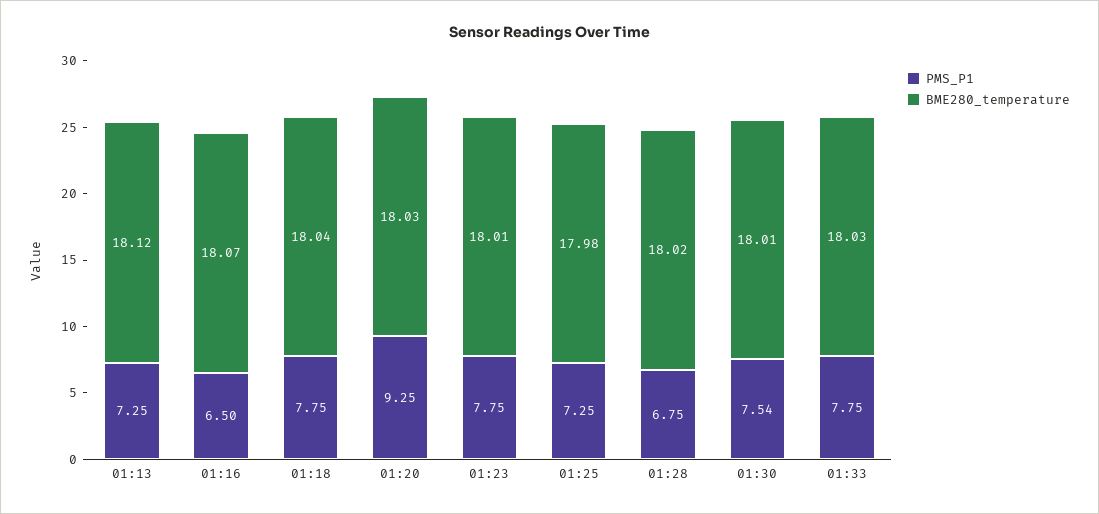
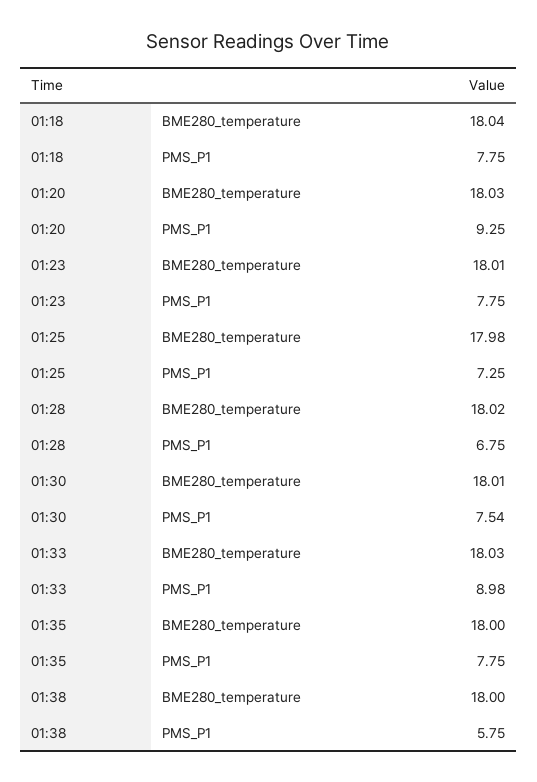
PMS_P1, 01:13: 7.25 -> none
BME280_temperature, 01:13: 18.12 -> none
PMS_P1, 01:16: 6.5 -> none
BME280_temperature, 01:16: 18.07 -> none
PMS_P1, 01:33: 7.75 -> 8.98
BME280_temperature, 01:35: none -> 18
PMS_P1, 01:35: none -> 7.75
BME280_temperature, 01:38: none -> 18
PMS_P1, 01:38: none -> 5.75

